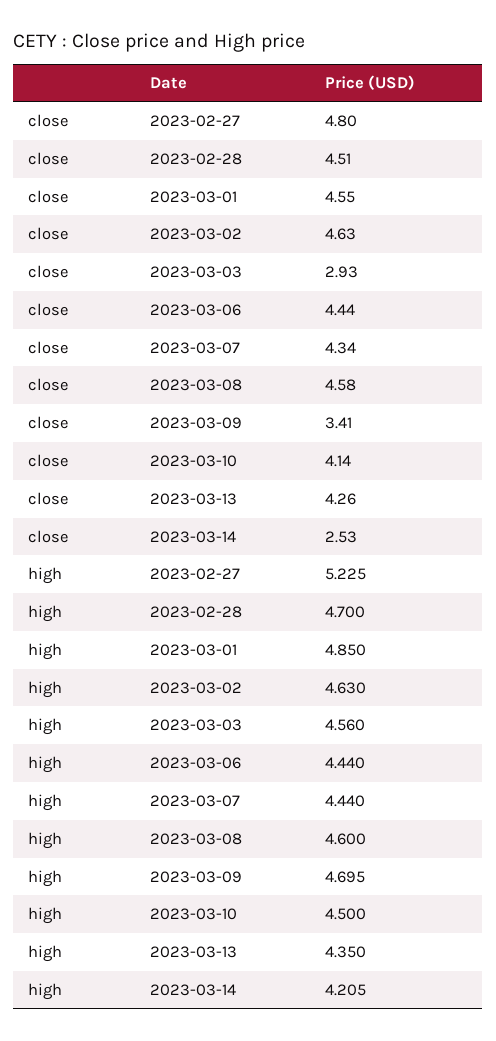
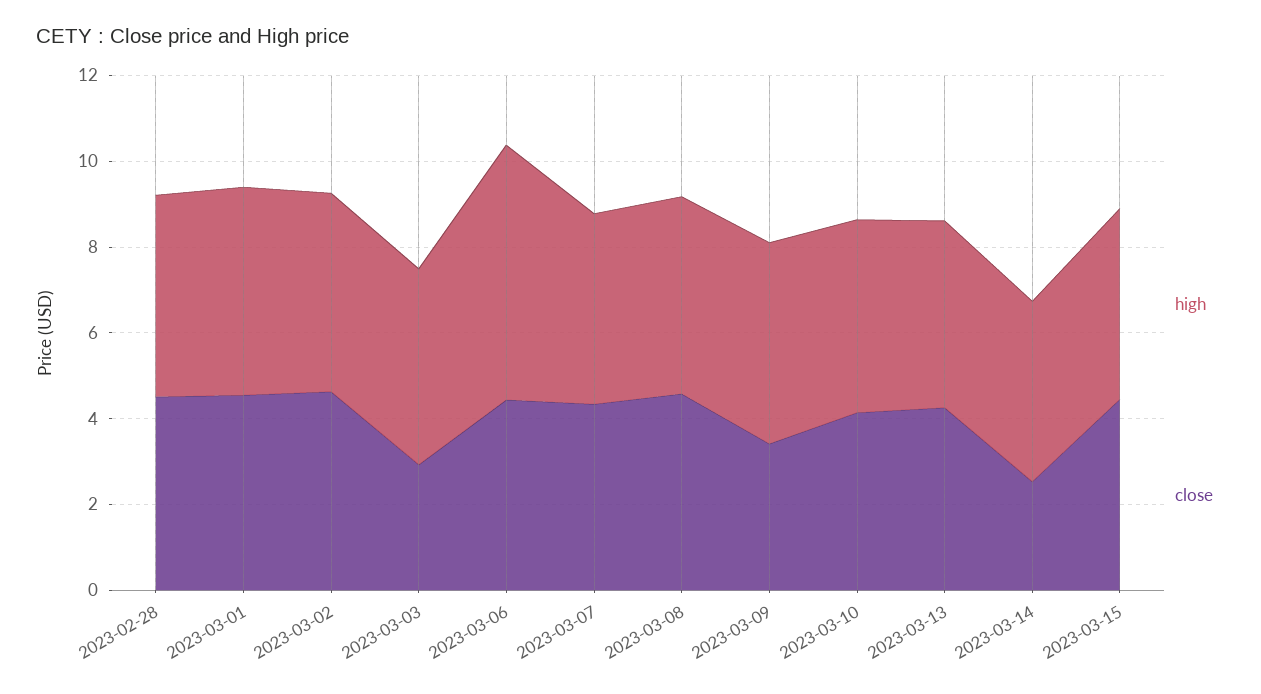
close, 2023-02-27: 4.8 -> none
high, 2023-02-27: 5.225 -> none
high, 2023-03-06: 4.44 -> 6
high, 2023-03-15: none -> 4.5
close, 2023-03-15: none -> 4.5

